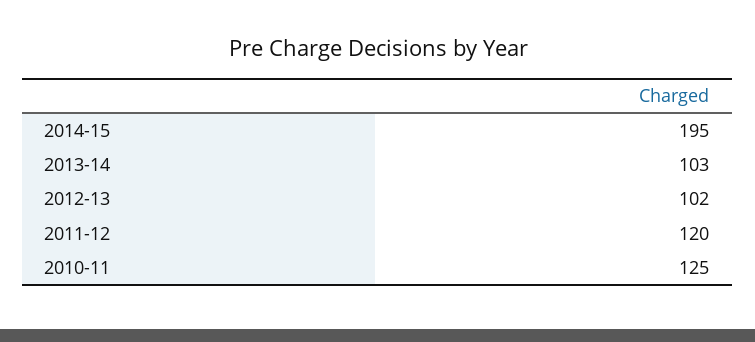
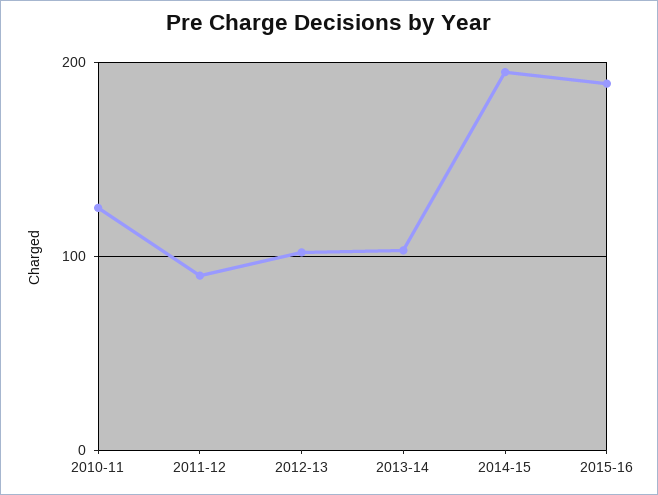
2011-12: 120 -> 90
2015-16: none -> 190

